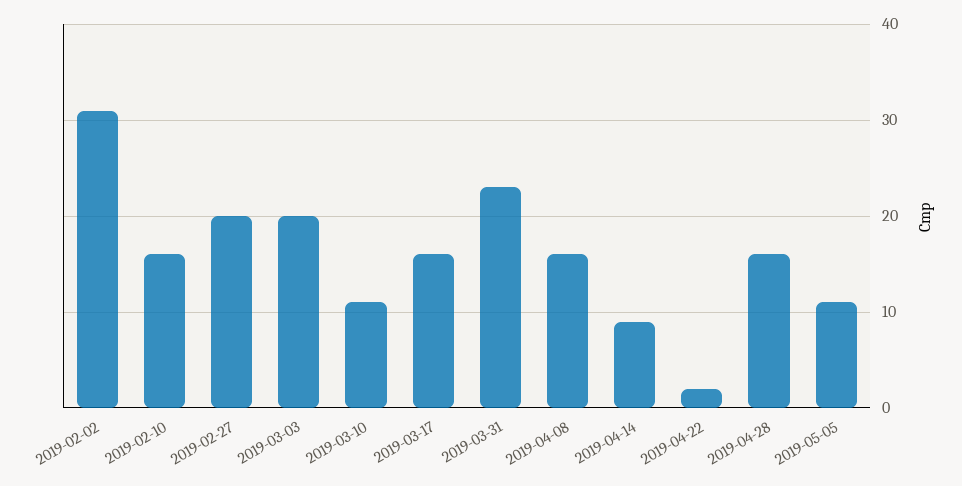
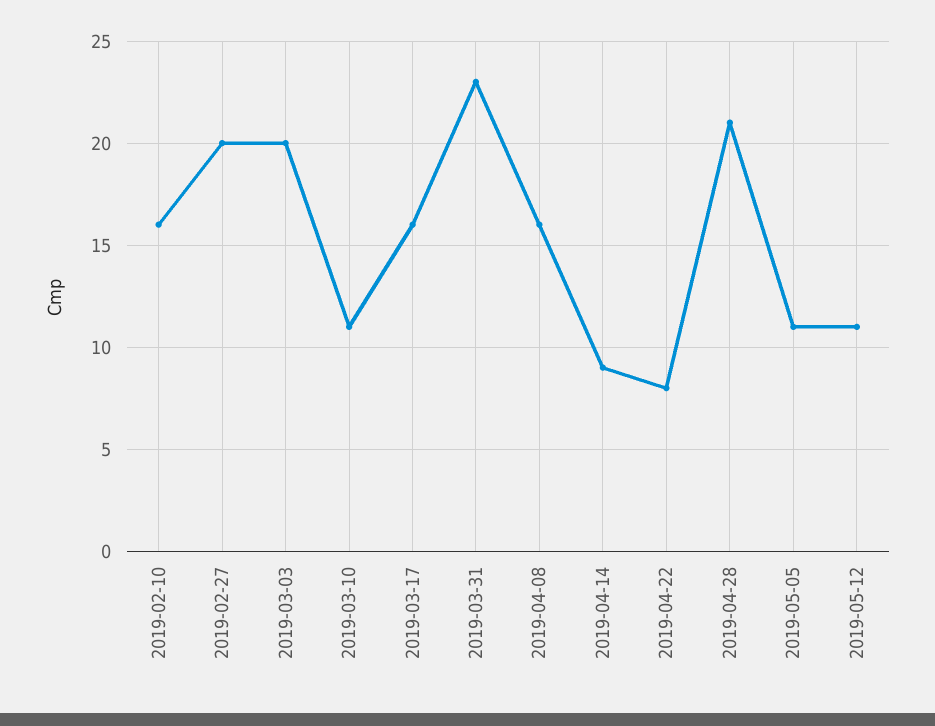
2019-02-02: 31 -> none
2019-04-22: 2 -> 8
2019-04-28: 16 -> 21
2019-05-12: none -> 11

